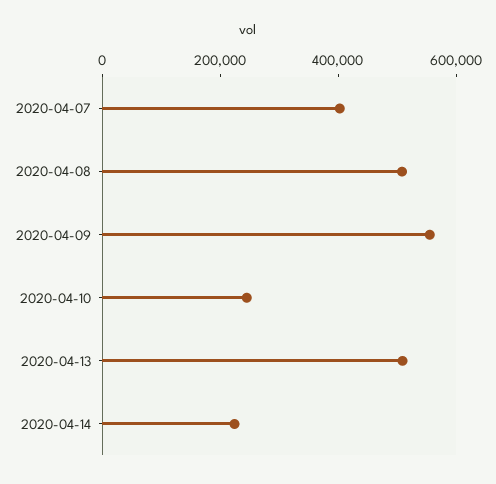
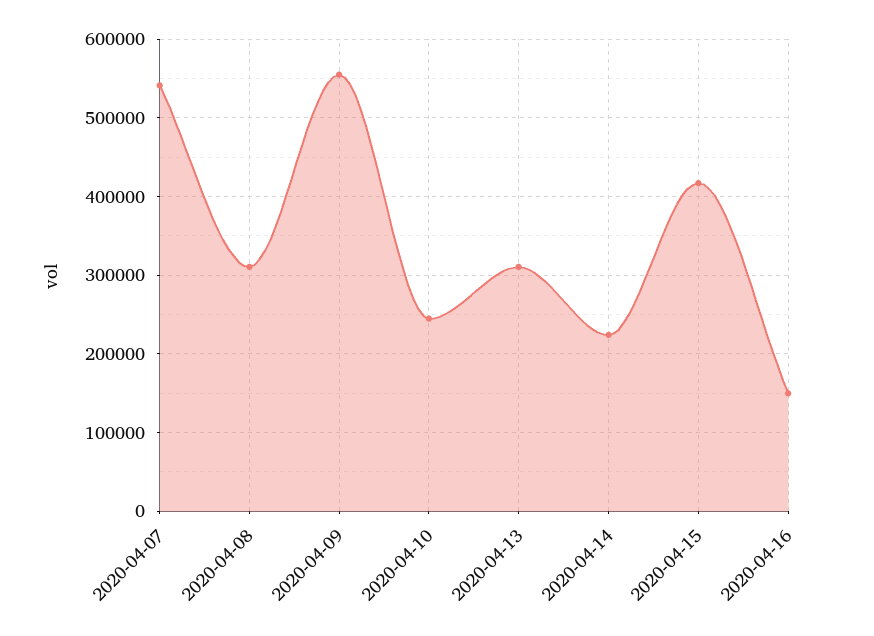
2020-04-07: 400000 -> 540000
2020-04-08: 500000 -> 310000
2020-04-13: 500000 -> 310000
2020-04-15: none -> 420000
2020-04-16: none -> 150000

